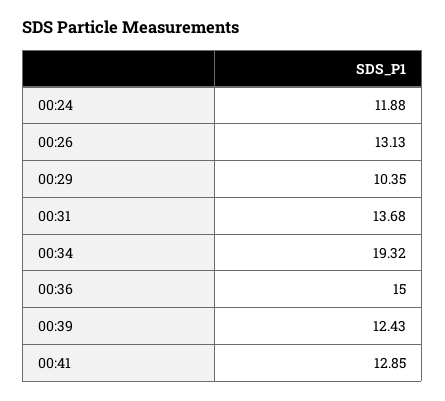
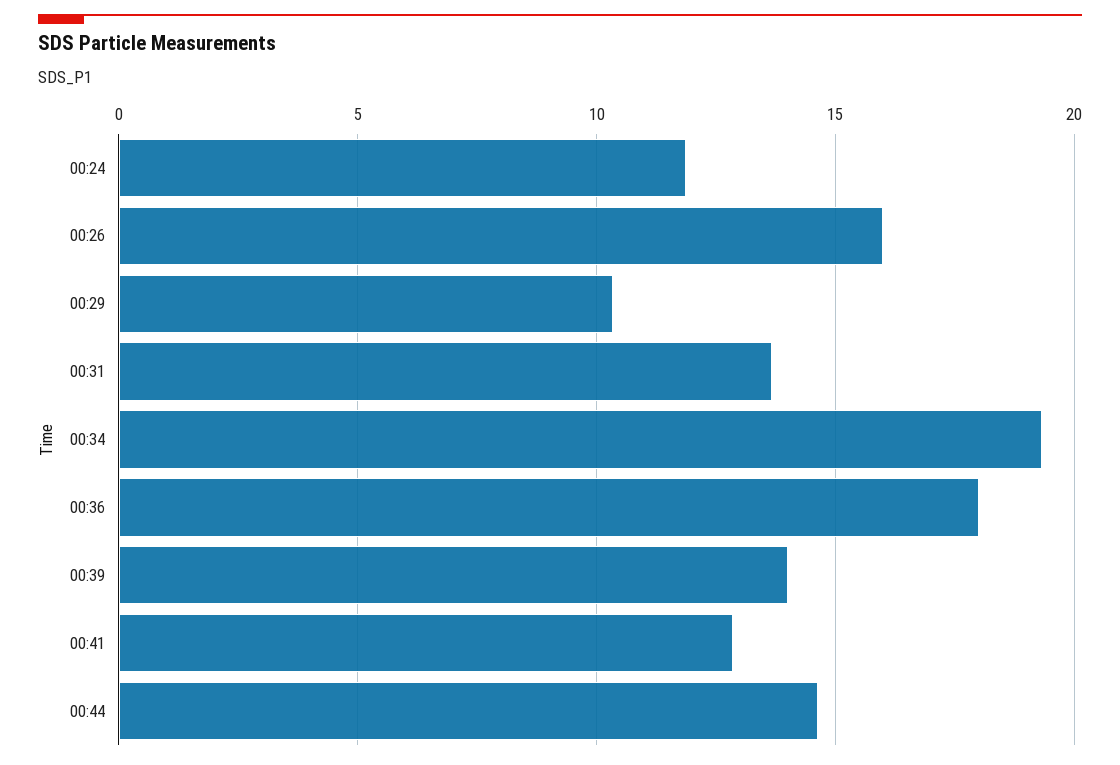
00:26: 13.13 -> 16
00:36: 15 -> 18
00:39: 12.43 -> 14
00:44: none -> 14.5

